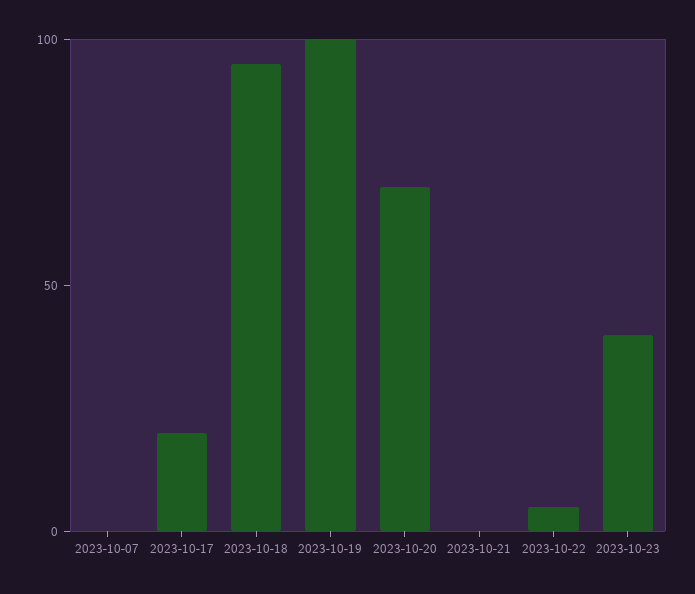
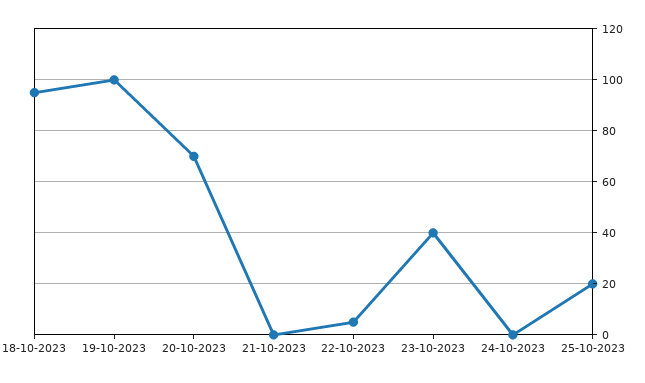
2023-10-07: 0 -> none
2023-10-17: 20 -> none
24-10-2023: none -> 0
25-10-2023: none -> 20

